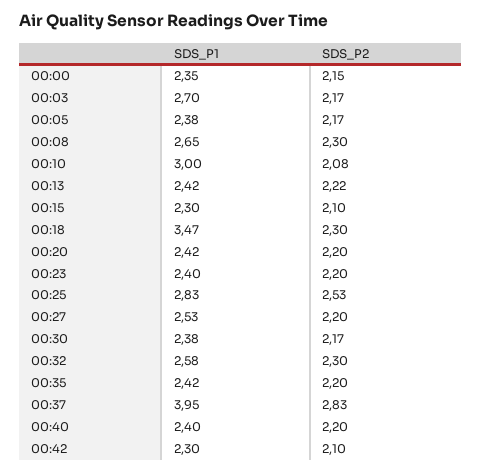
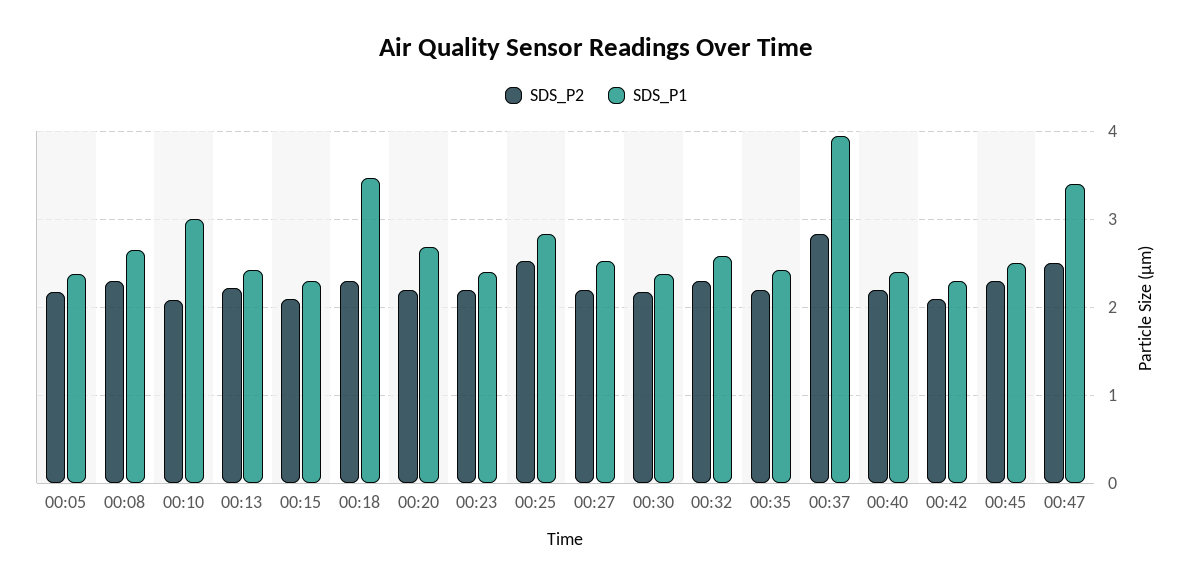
SDS_P1, 00:00: 2.35 -> none
SDS_P2, 00:00: 2.15 -> none
SDS_P1, 00:03: 2.7 -> none
SDS_P2, 00:03: 2.17 -> none
SDS_P1, 00:20: 2.42 -> 2.7
SDS_P2, 00:45: none -> 2.3
SDS_P1, 00:45: none -> 2.5
SDS_P2, 00:47: none -> 2.5
SDS_P1, 00:47: none -> 3.4

